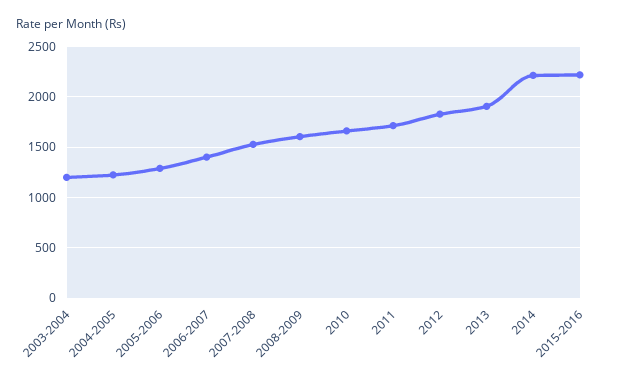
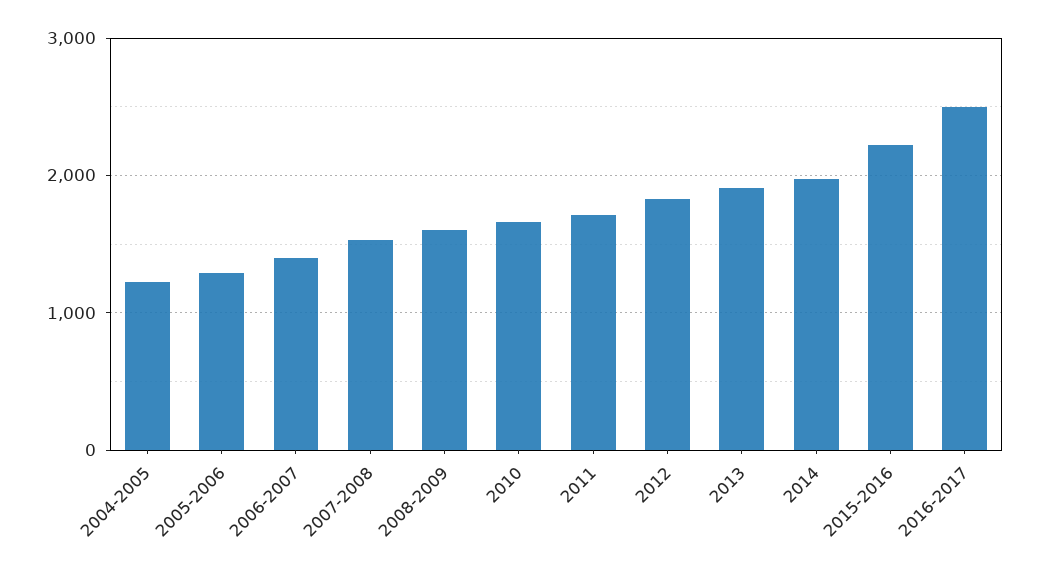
2003-2004: 1200 -> none
2014: 2200 -> 2000
2016-2017: none -> 2500

